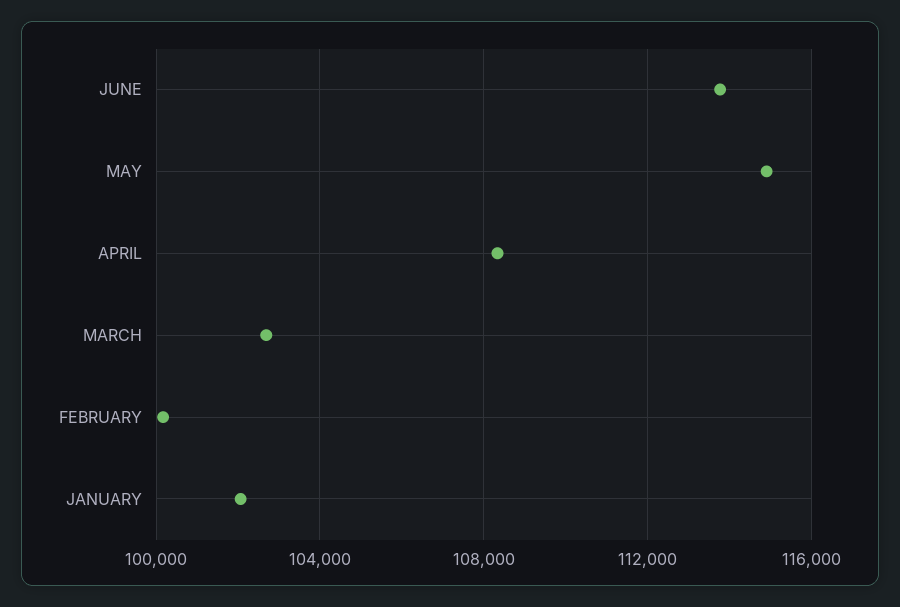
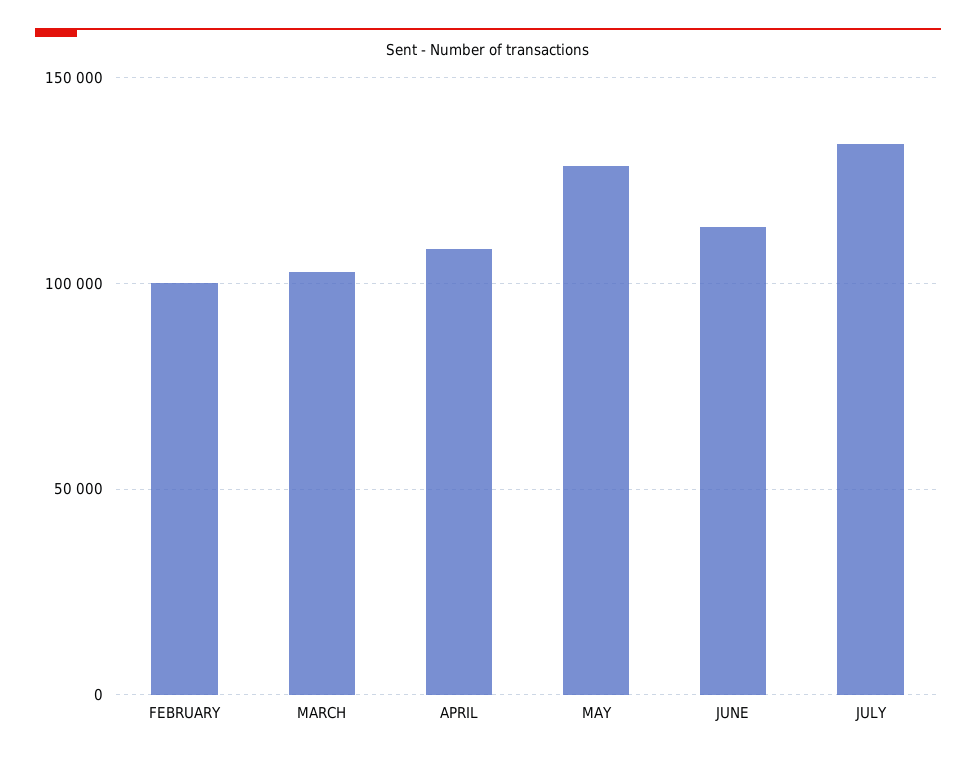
MAY: 115000 -> 130000
JANUARY: 102000 -> none
JULY: none -> 135000

